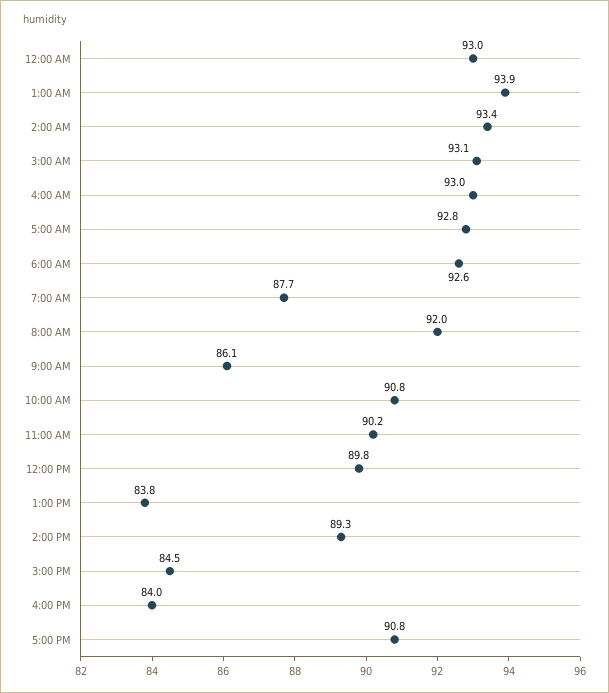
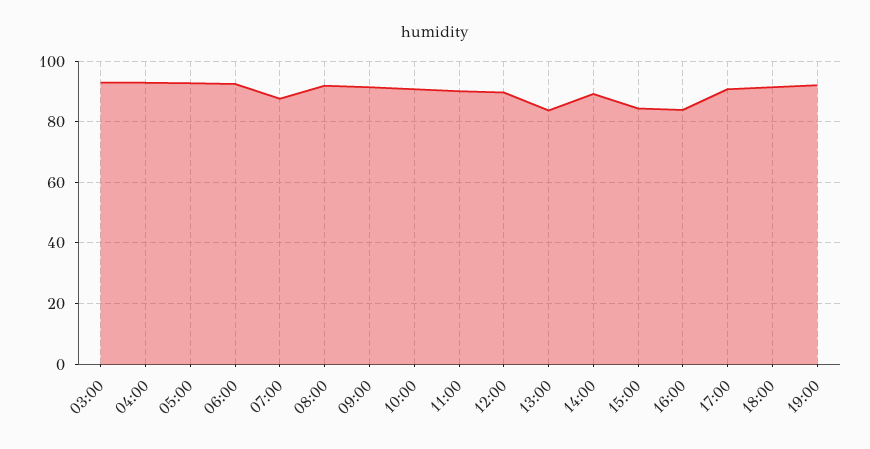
12:00 AM: 93 -> none
1:00 AM: 93.9 -> none
2:00 AM: 93.4 -> none
9:00 AM: 86.1 -> 92
18:00: none -> 92
19:00: none -> 92

